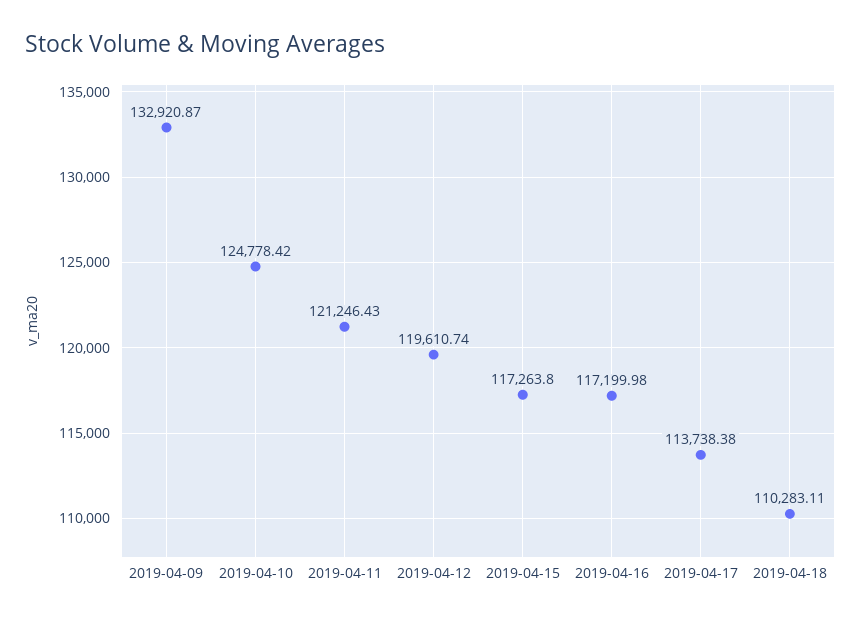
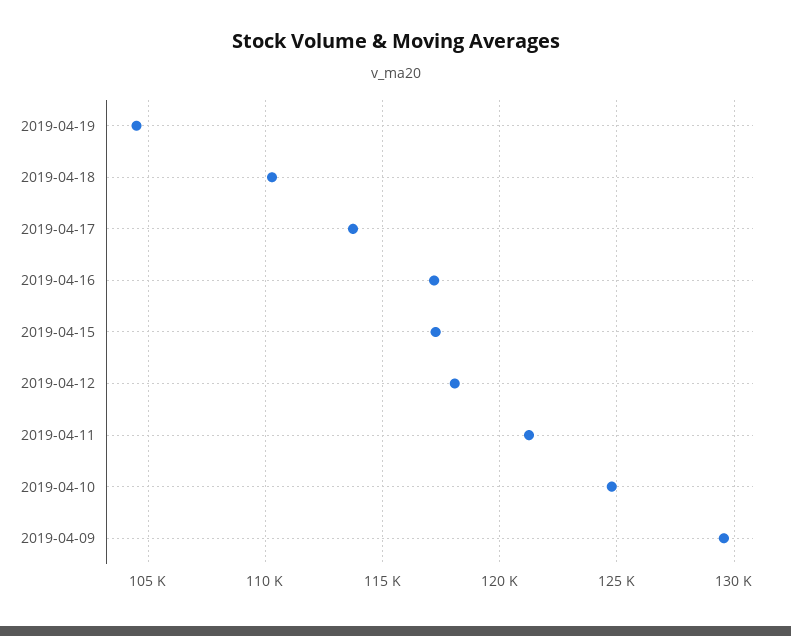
2019-04-09: 132920.87 -> 129500
2019-04-12: 119610.74 -> 118000
2019-04-19: none -> 104500

